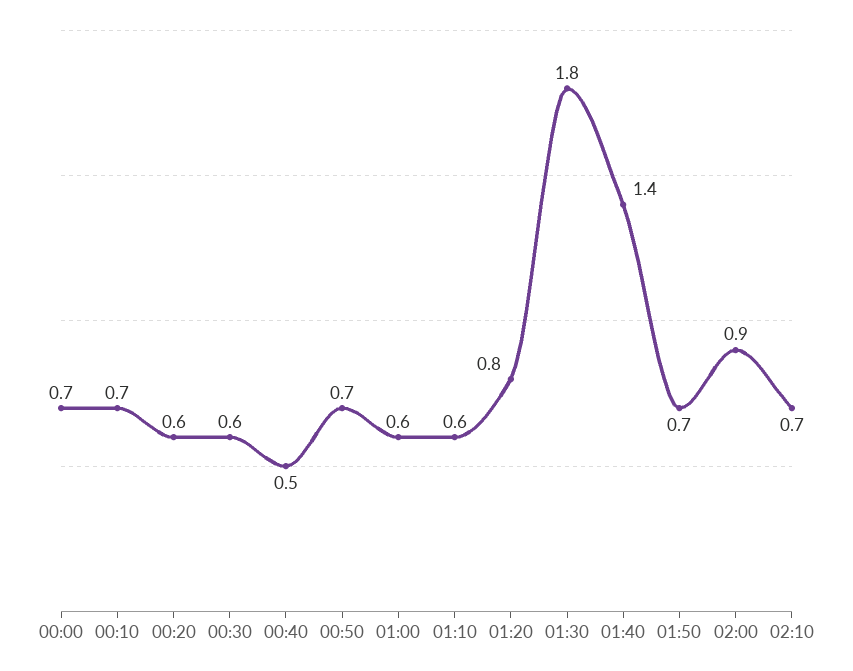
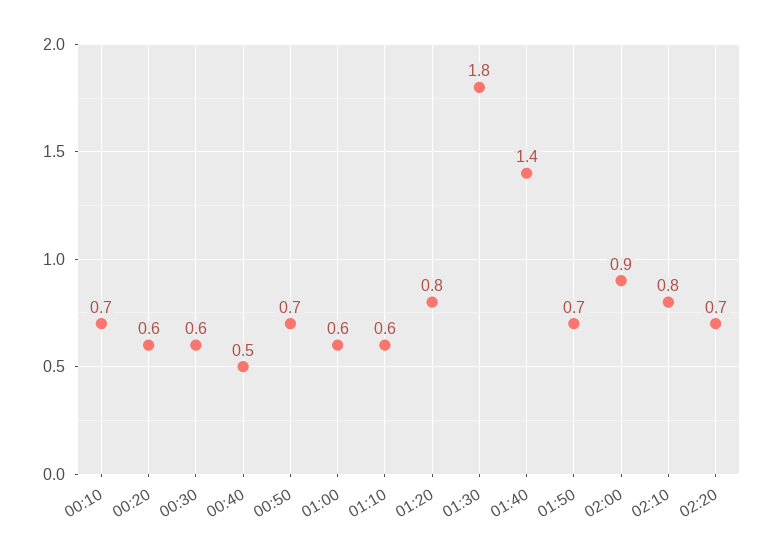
00:00: 0.7 -> none
02:10: 0.7 -> 0.8
02:20: none -> 0.7

